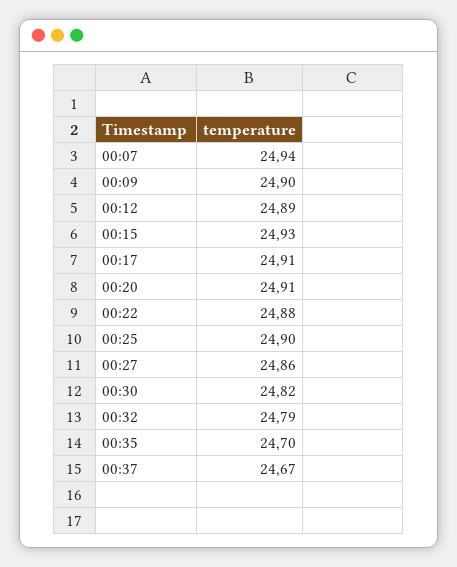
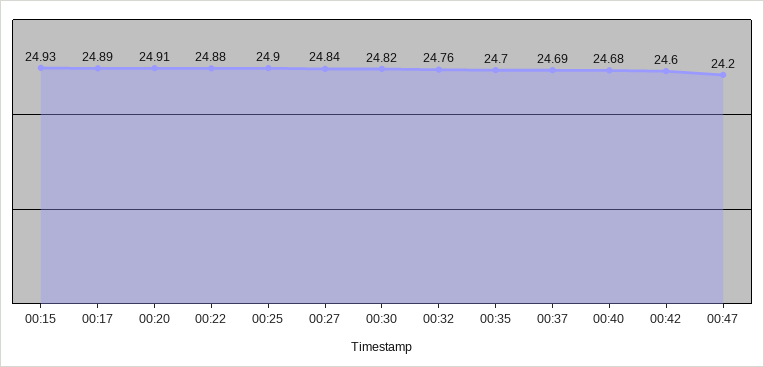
00:07: 24.94 -> none
00:09: 24.9 -> none
00:12: 24.89 -> none
00:17: 24.91 -> 24.89
00:27: 24.86 -> 24.84
00:32: 24.79 -> 24.76
00:37: 24.67 -> 24.69
00:40: none -> 24.68
00:42: none -> 24.6
00:47: none -> 24.2

